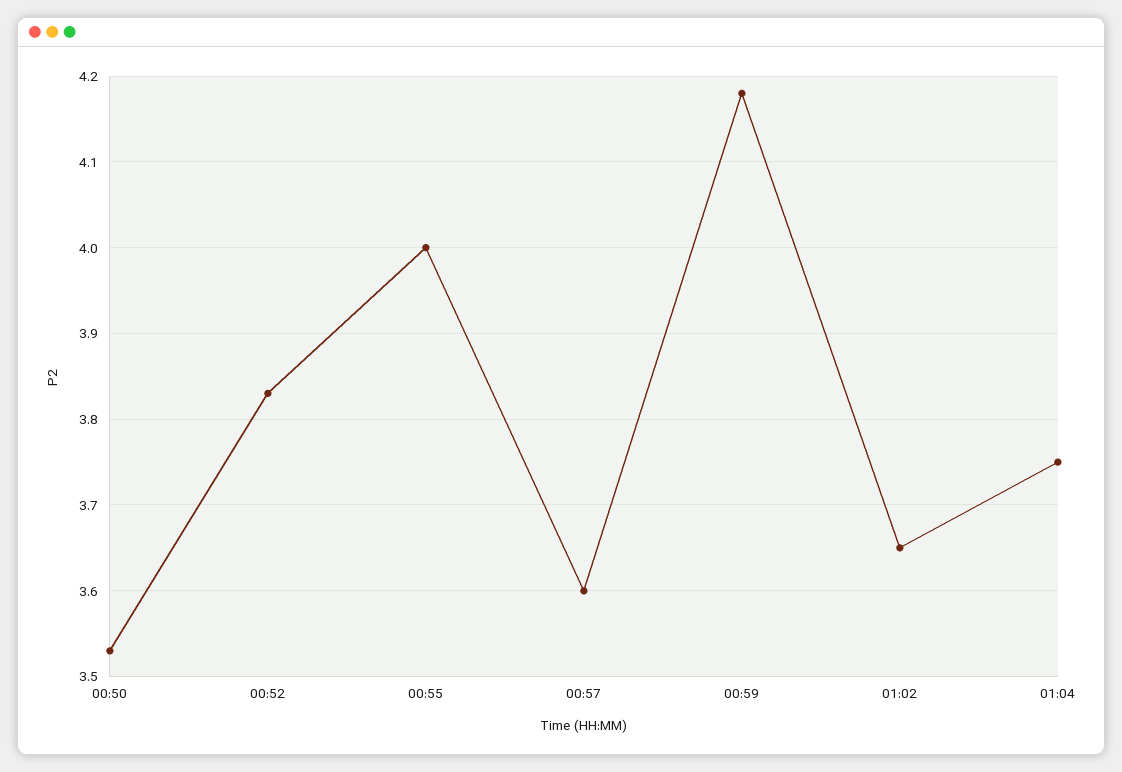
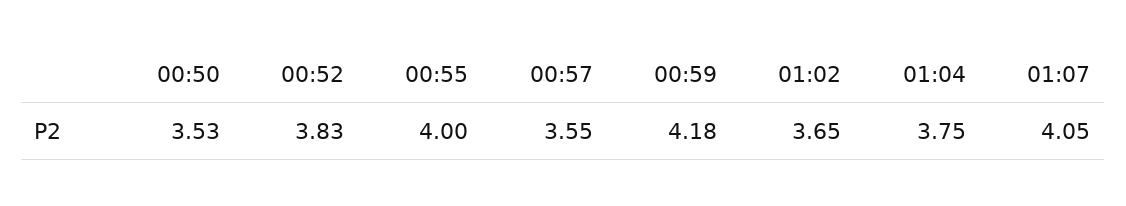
00:57: 3.6 -> 3.55
01:07: none -> 4.05

